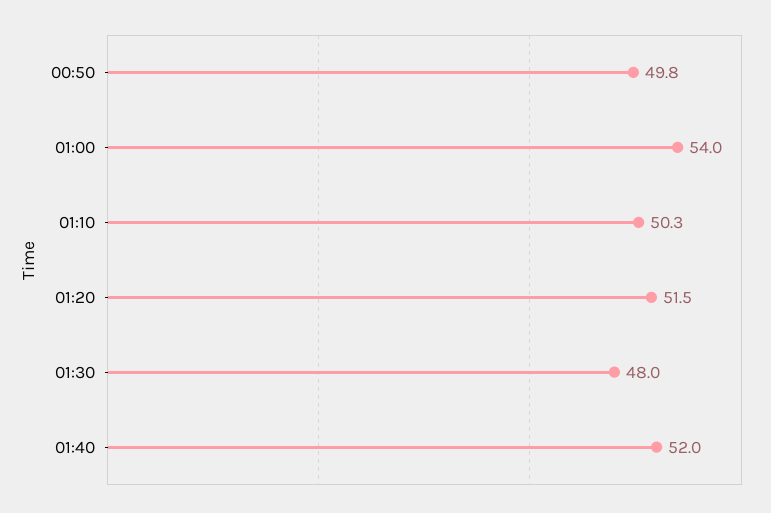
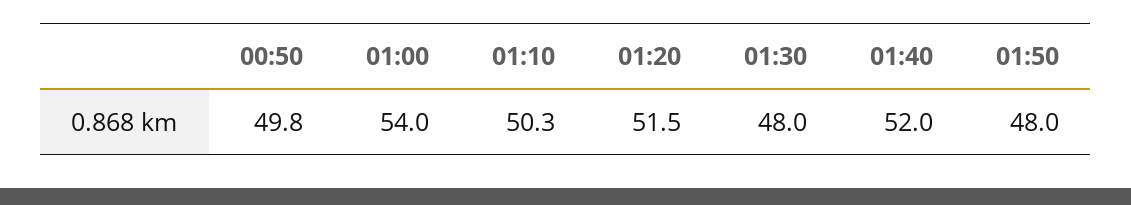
01:50: none -> 48

